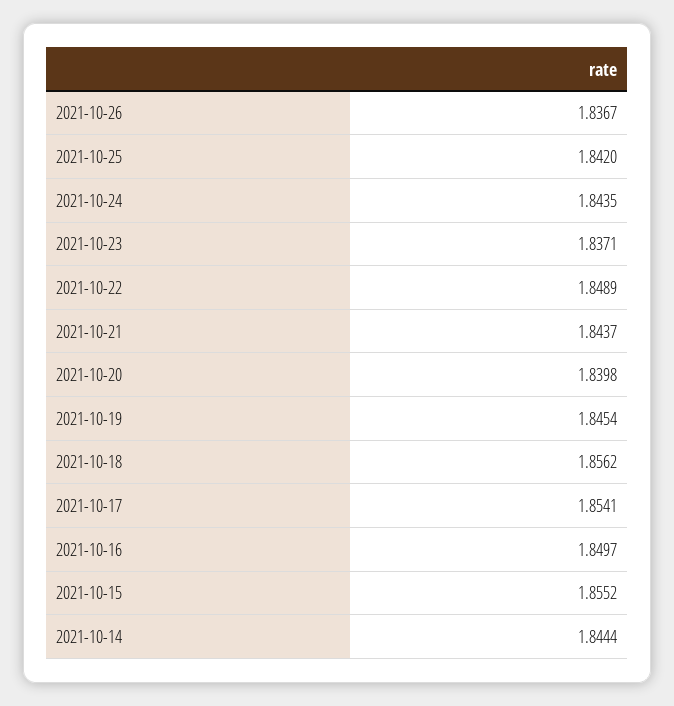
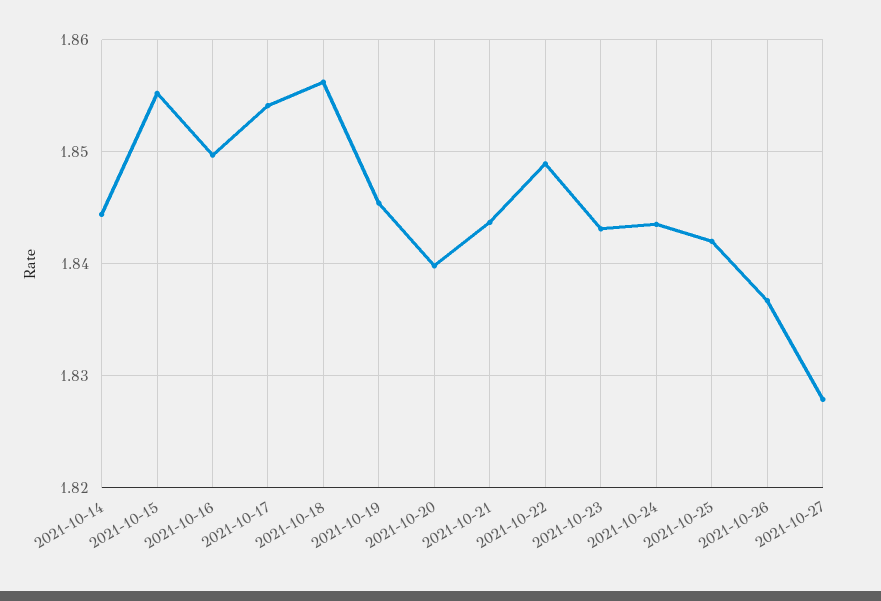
2021-10-23: 1.8371 -> 1.843
2021-10-27: none -> 1.828

